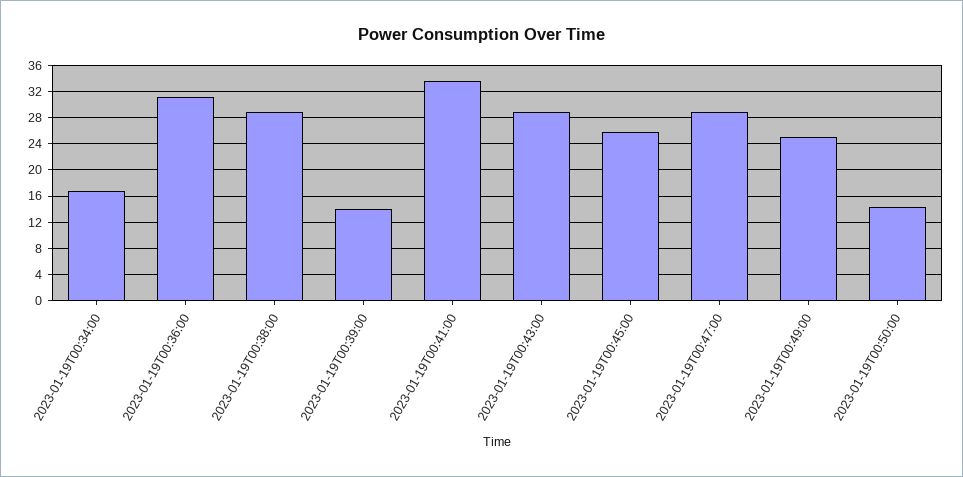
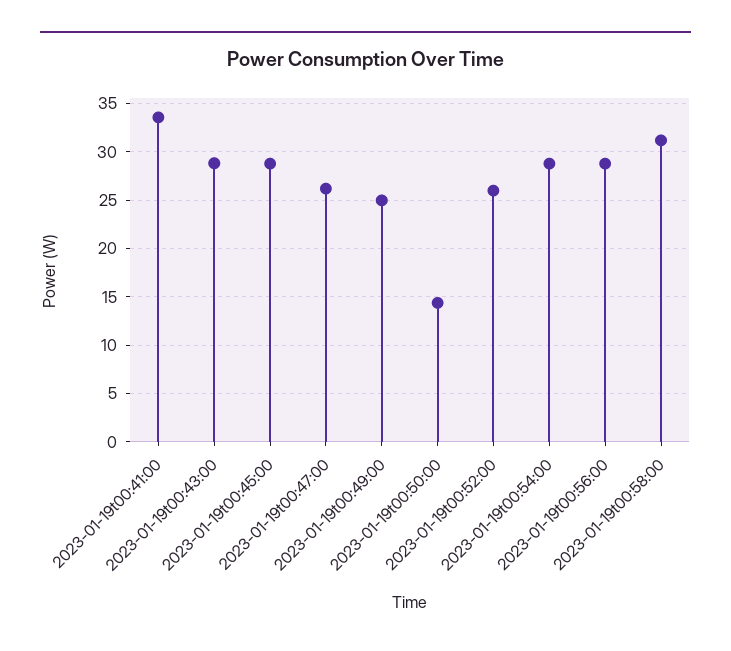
2023-01-19T00:34:00: 17 -> none
2023-01-19T00:36:00: 31 -> none
2023-01-19T00:38:00: 29 -> none
2023-01-19T00:39:00: 14 -> none
2023-01-19T00:45:00: 26 -> 29
2023-01-19T00:47:00: 29 -> 26
2023-01-19t00:52:00: none -> 26
2023-01-19t00:54:00: none -> 29
2023-01-19t00:56:00: none -> 29
2023-01-19t00:58:00: none -> 31

